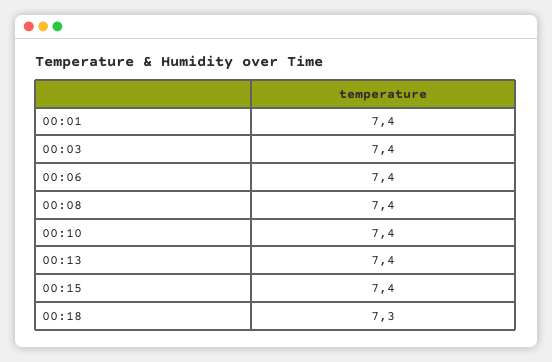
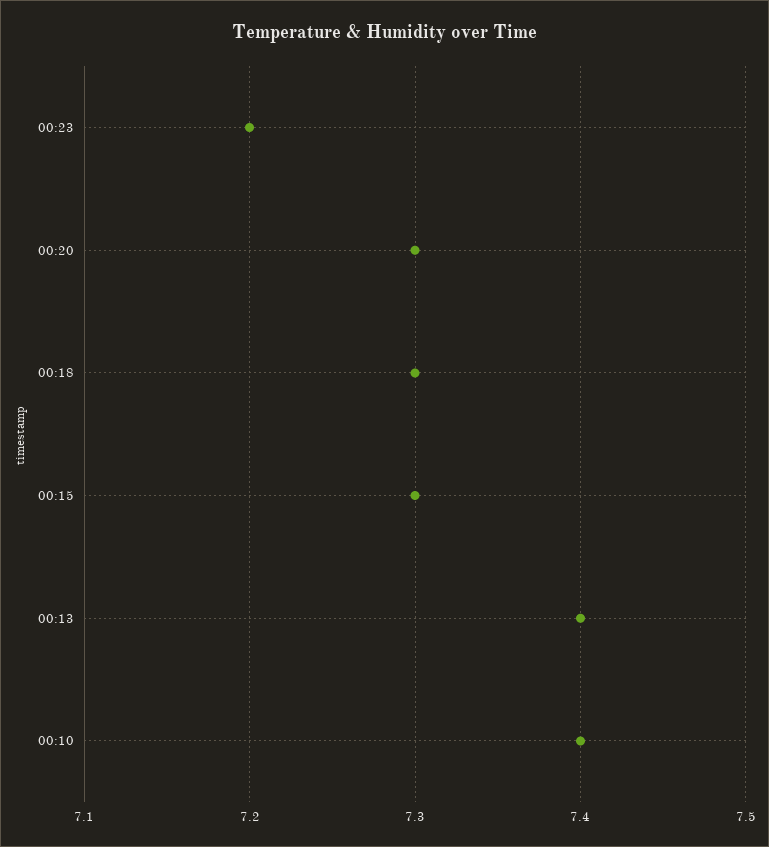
00:01: 7.4 -> none
00:03: 7.4 -> none
00:06: 7.4 -> none
00:08: 7.4 -> none
00:15: 7.4 -> 7.3
00:23: none -> 7.2
00:20: none -> 7.3

